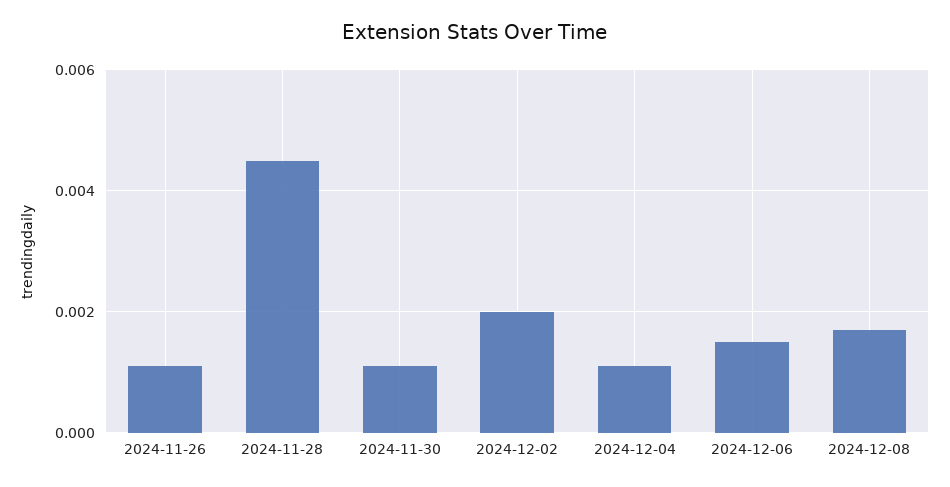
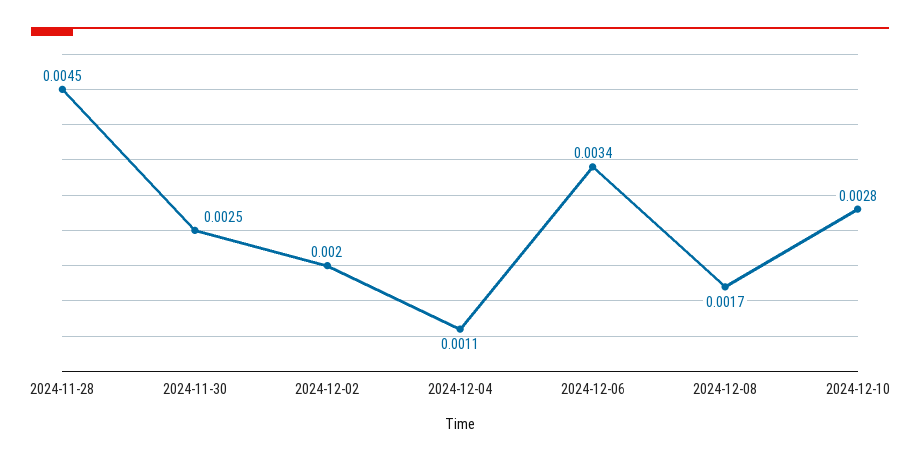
2024-11-26: 0.001 -> none
2024-11-30: 0.001 -> 0.0025
2024-12-06: 0.0015 -> 0.0034
2024-12-10: none -> 0.0028

